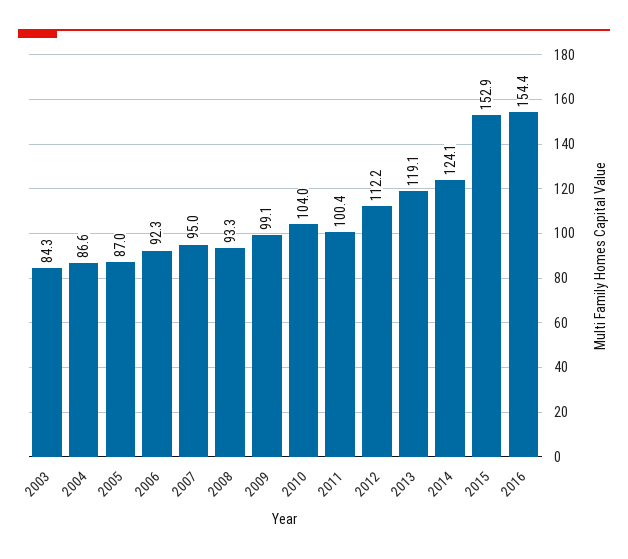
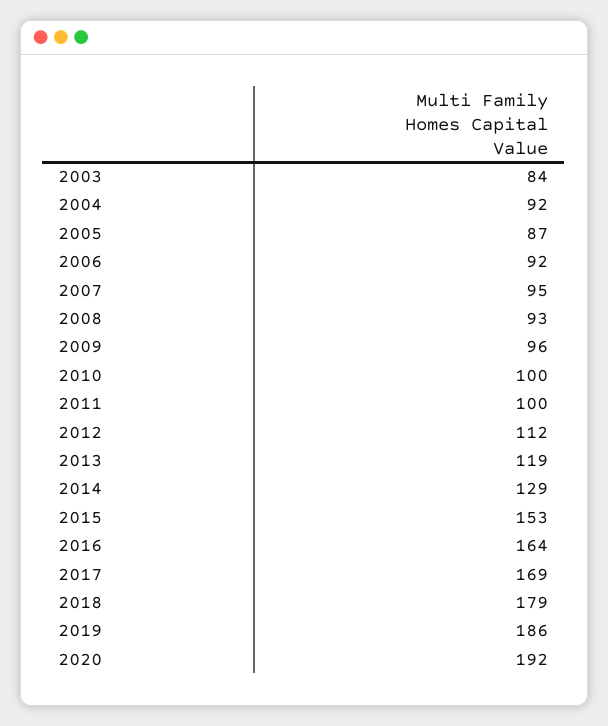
2004: 86.6 -> 92
2009: 99.1 -> 96
2010: 104 -> 100
2014: 124.1 -> 129
2016: 154.4 -> 164
2017: none -> 169
2018: none -> 179
2019: none -> 186
2020: none -> 192

